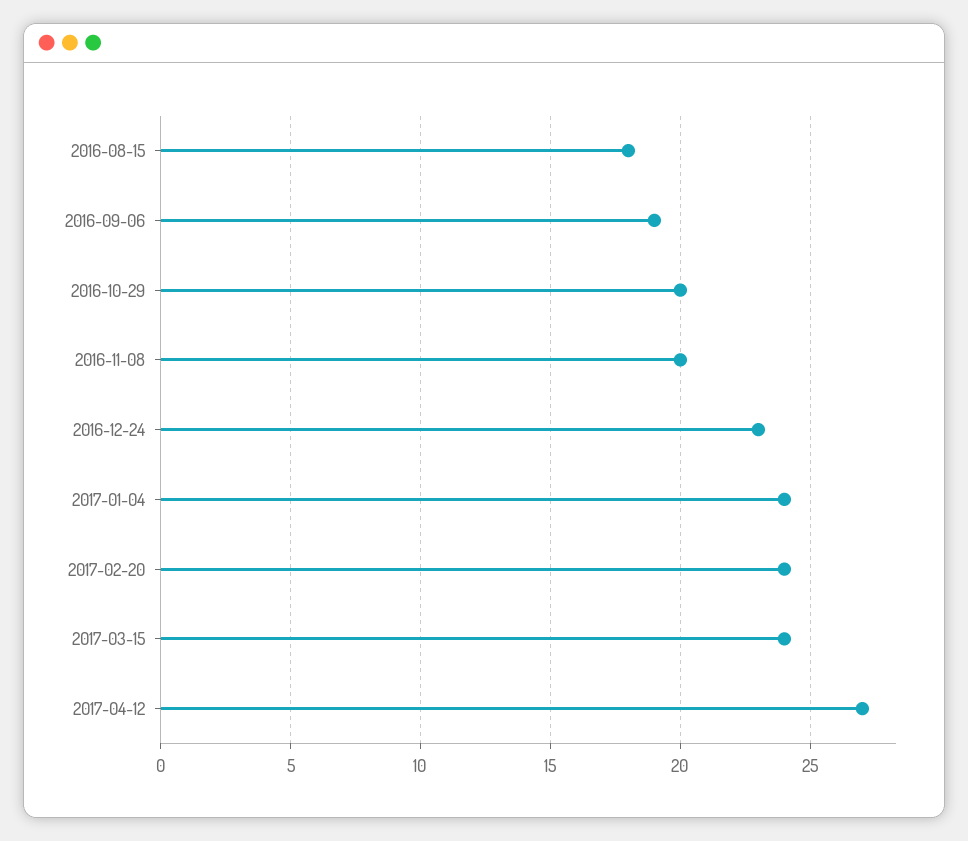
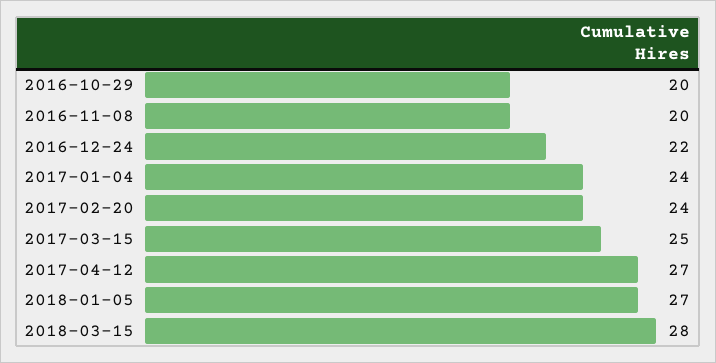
2016-08-15: 18 -> none
2016-09-06: 19 -> none
2016-12-24: 23 -> 22
2017-03-15: 24 -> 25
2018-01-05: none -> 27
2018-03-15: none -> 28

